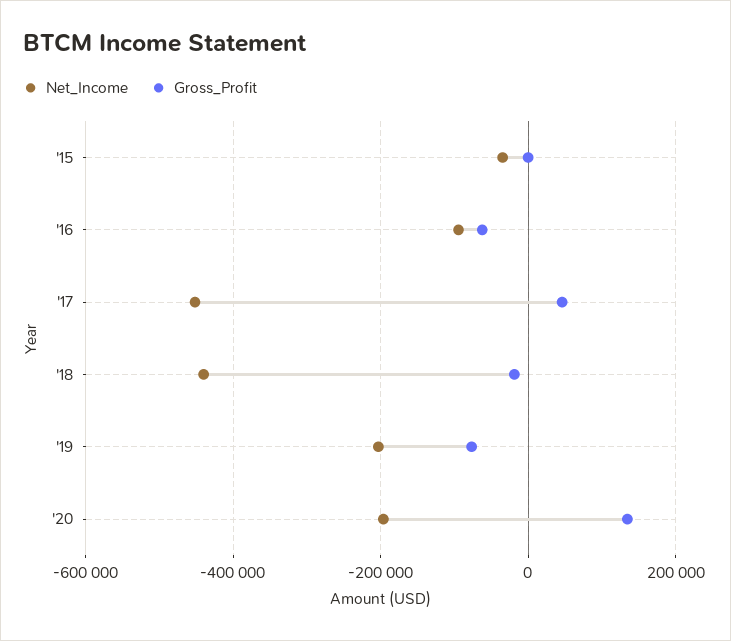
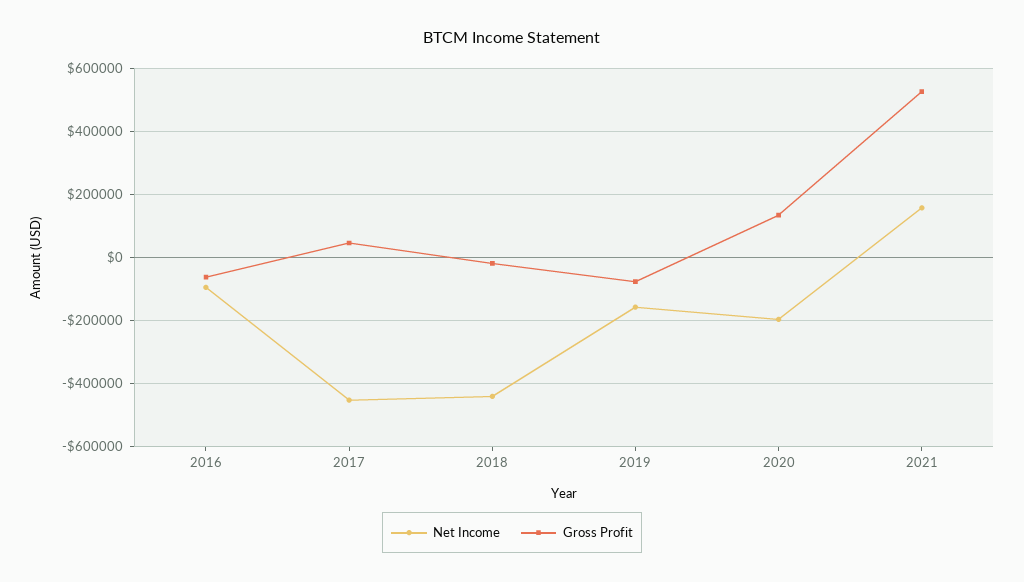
Net_Income, '15: -40000 -> none
Gross_Profit, '15: 0 -> none
Net_Income, '19: -200000 -> -160000
Net_Income, 2021: none -> 160000
Gross_Profit, 2021: none -> 520000

